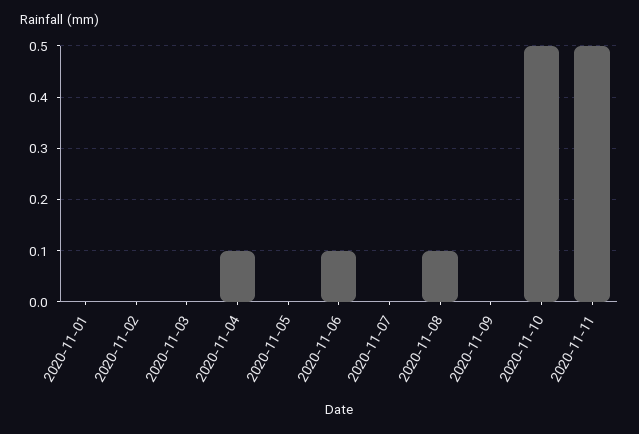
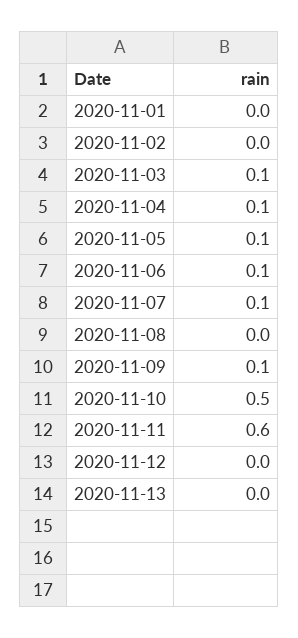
2020-11-03: 0 -> 0.1
2020-11-05: 0 -> 0.1
2020-11-07: 0 -> 0.1
2020-11-08: 0.1 -> 0
2020-11-09: 0 -> 0.1
2020-11-11: 0.5 -> 0.6
2020-11-12: none -> 0
2020-11-13: none -> 0

